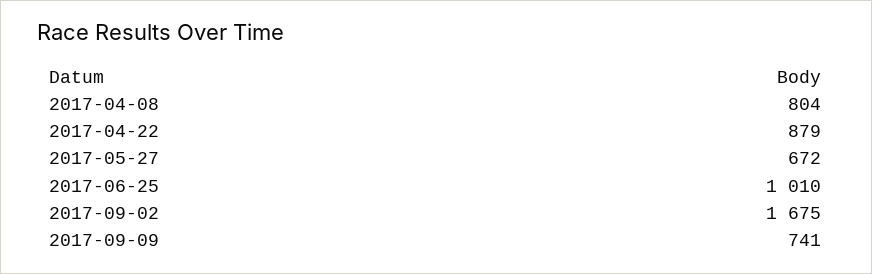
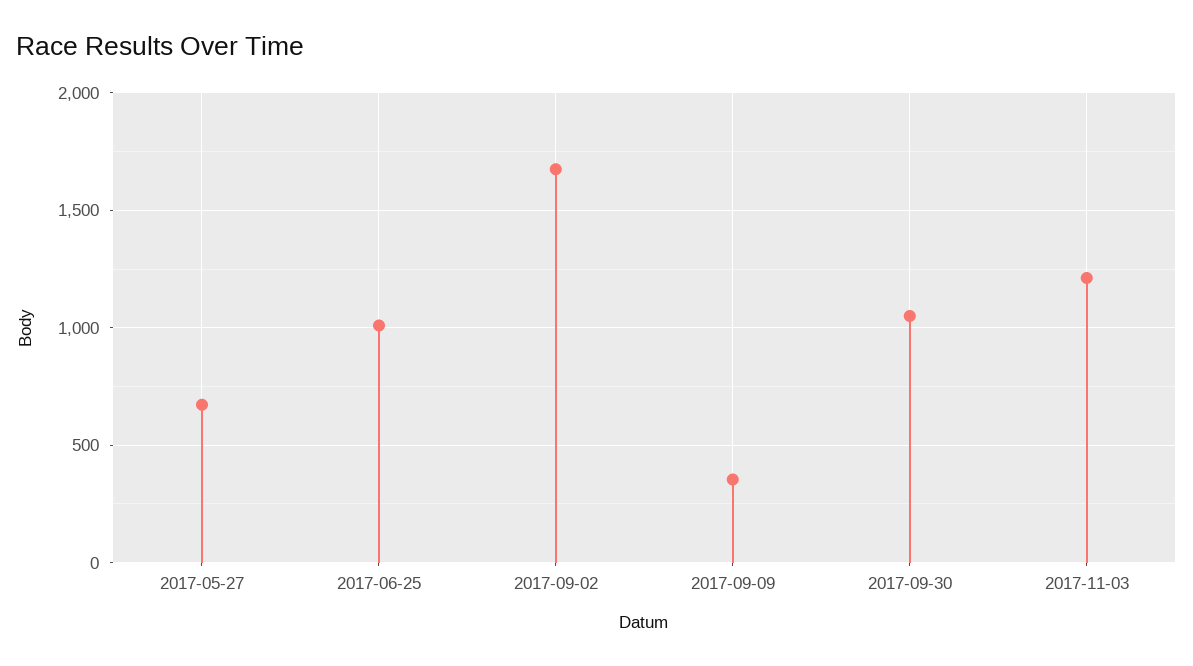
2017-04-08: 804 -> none
2017-04-22: 879 -> none
2017-09-09: 741 -> 350
2017-09-30: none -> 1050
2017-11-03: none -> 1200

